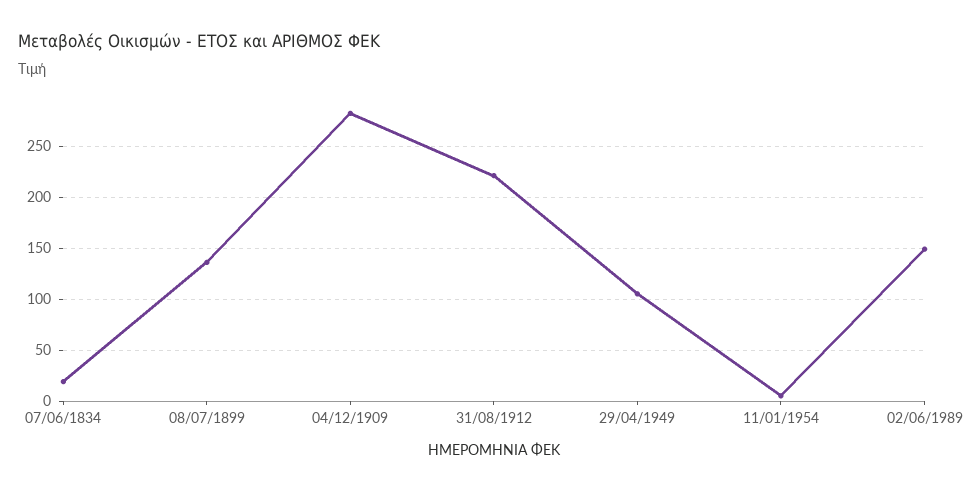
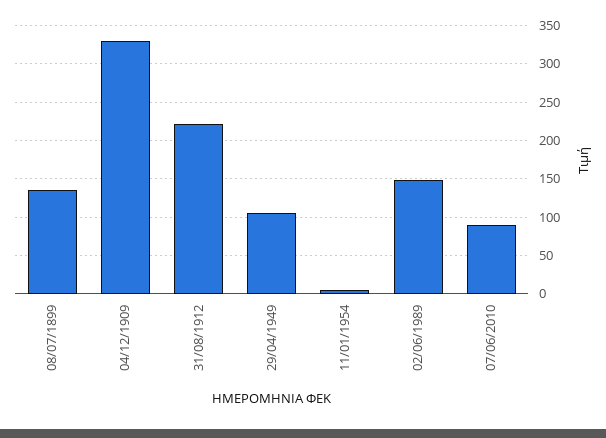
07/06/1834: 20 -> none
04/12/1909: 280 -> 330
07/06/2010: none -> 90

